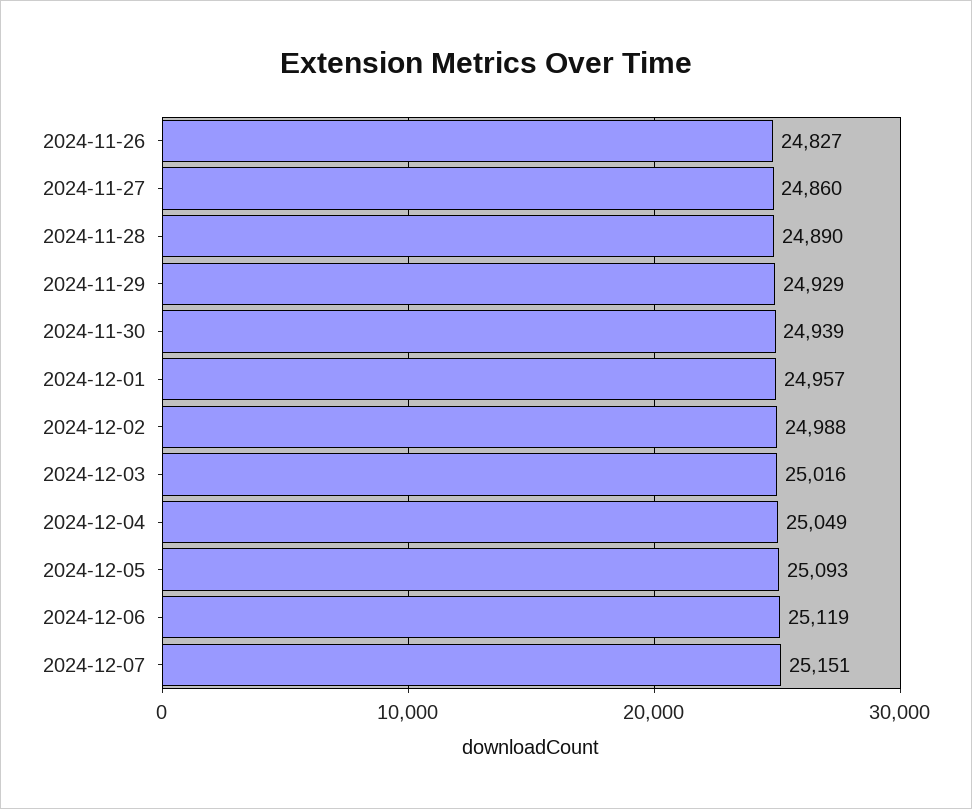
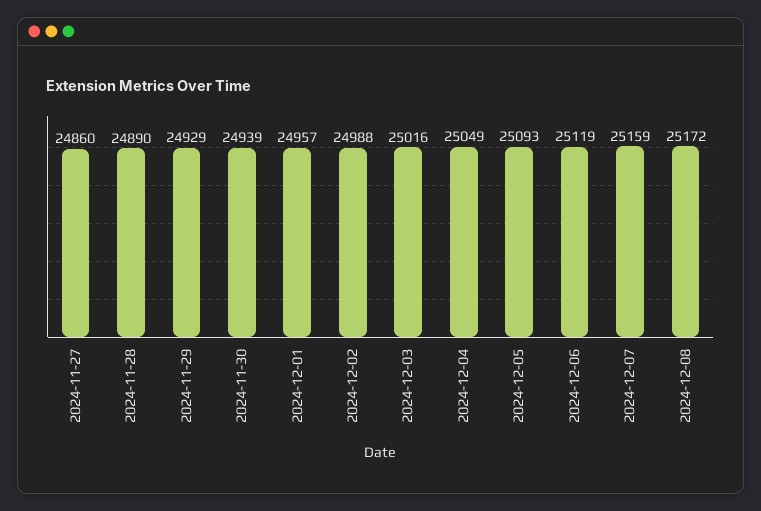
2024-11-26: 24827 -> none
2024-12-07: 25151 -> 25159
2024-12-08: none -> 25172

